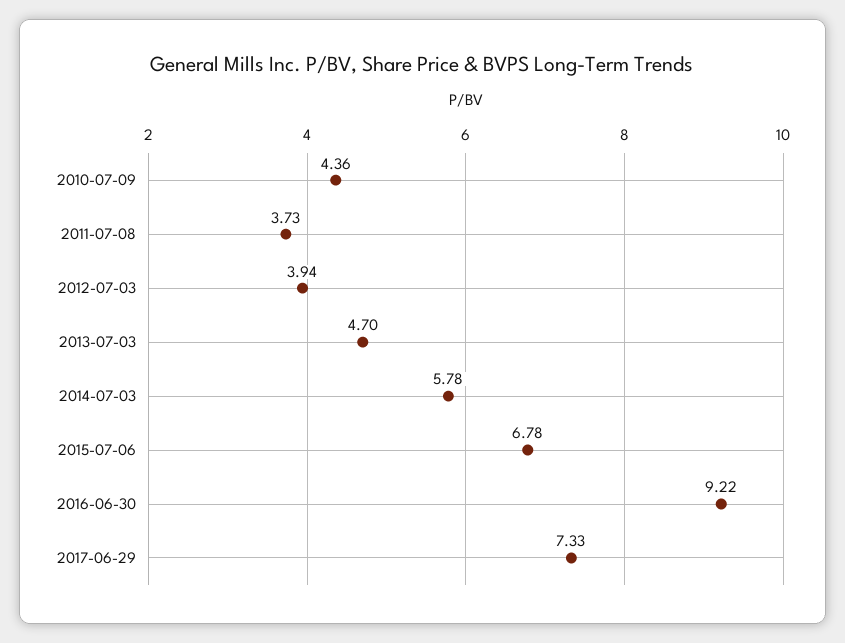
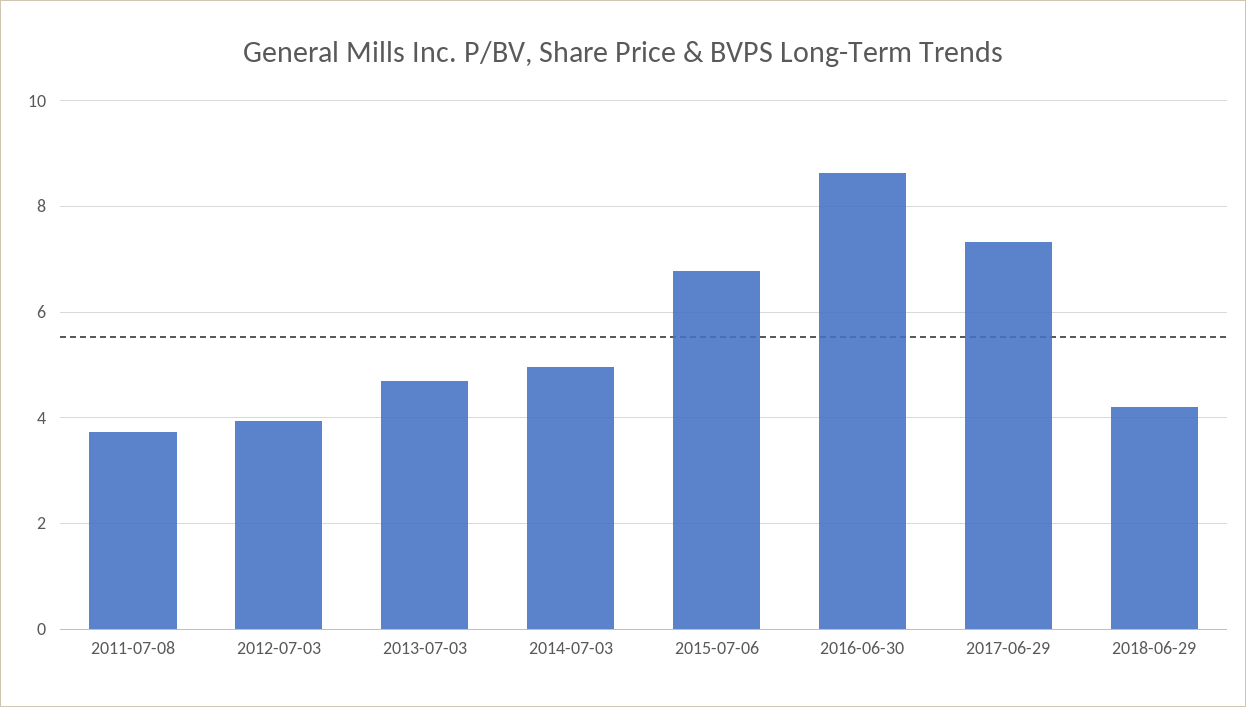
2010-07-09: 4.36 -> none
2014-07-03: 5.78 -> 5
2016-06-30: 9.22 -> 8.6
2018-06-29: none -> 4.2

